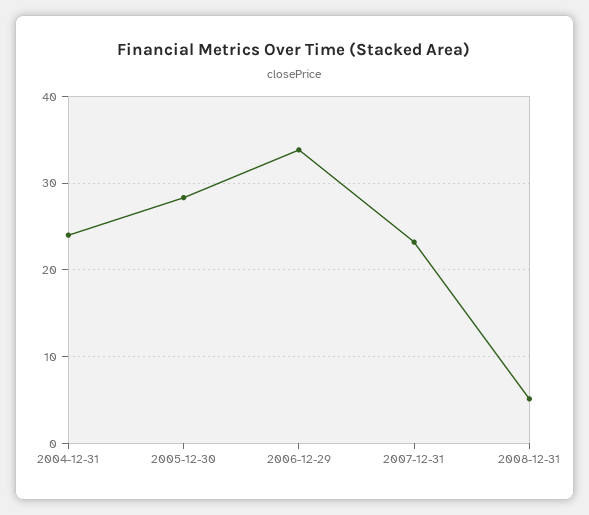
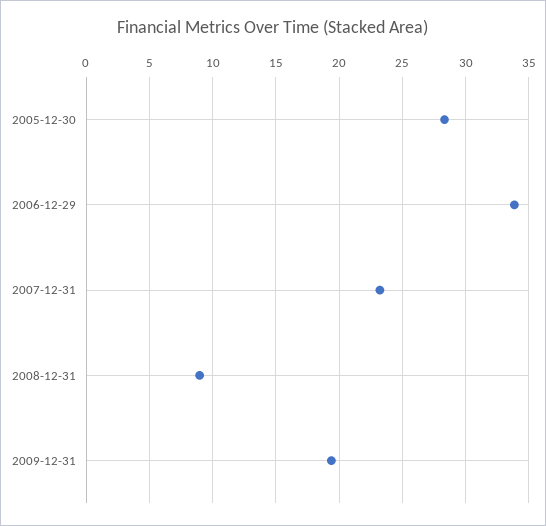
2004-12-31: 24 -> none
2008-12-31: 5 -> 9
2009-12-31: none -> 19.5

